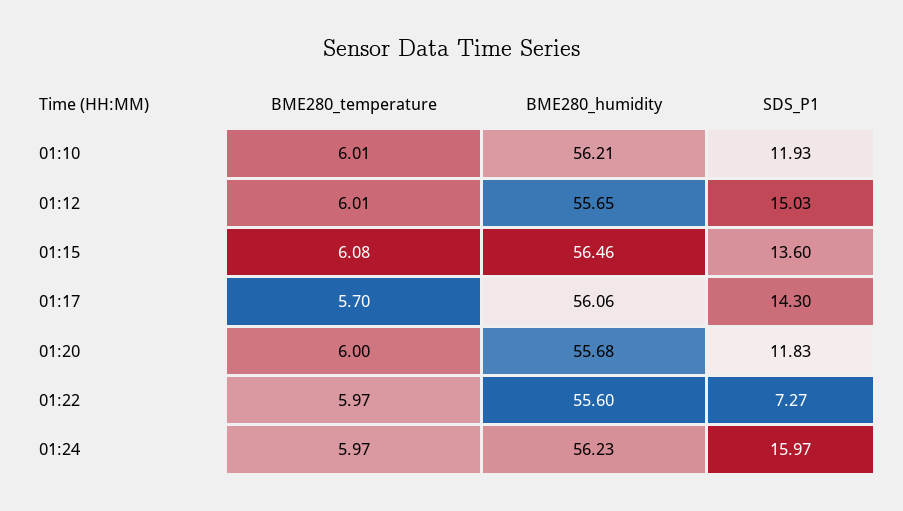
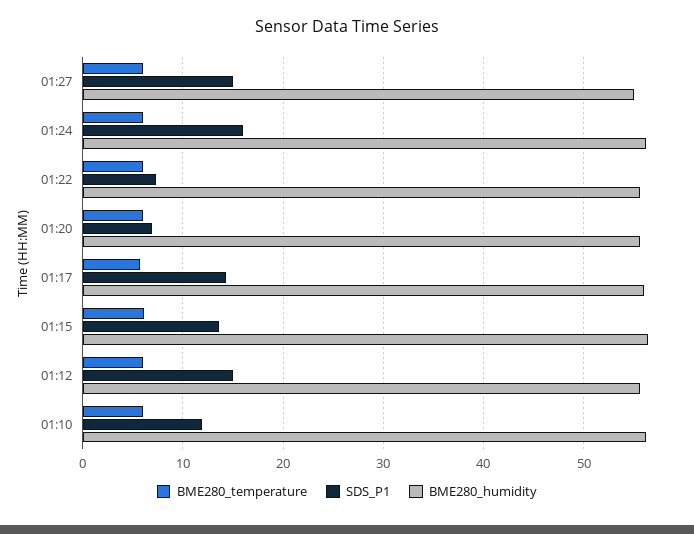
SDS_P1, 01:20: 11.83 -> 7
BME280_temperature, 01:27: none -> 6
SDS_P1, 01:27: none -> 15
BME280_humidity, 01:27: none -> 55

